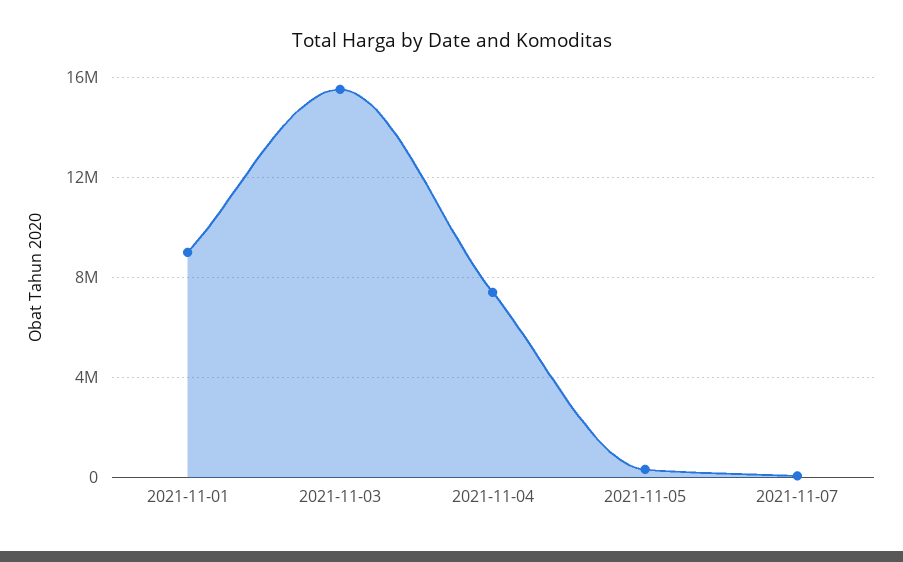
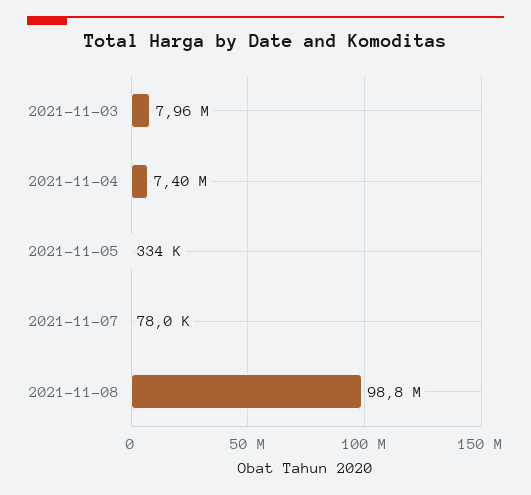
2021-11-01: 9000000 -> none
2021-11-03: 15500000 -> 7960000
2021-11-08: none -> 98800000

